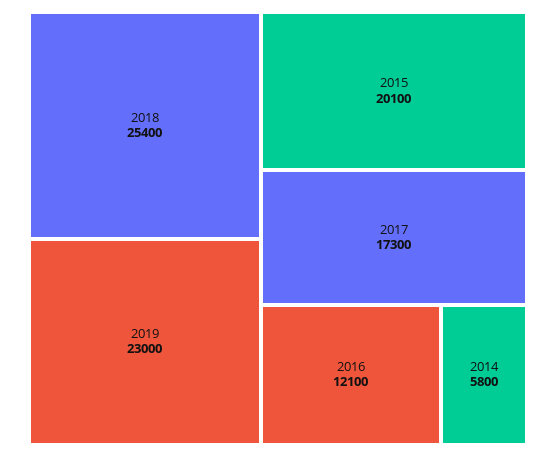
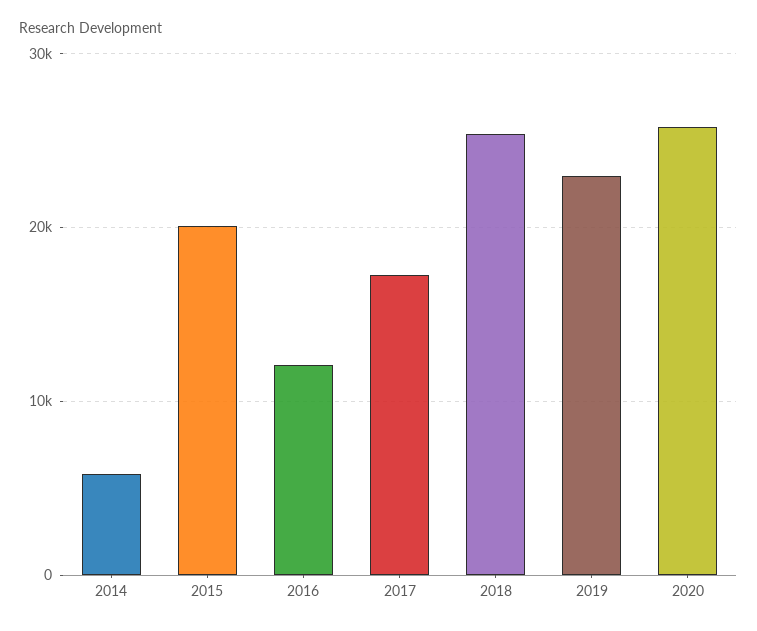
2020: none -> 26000

